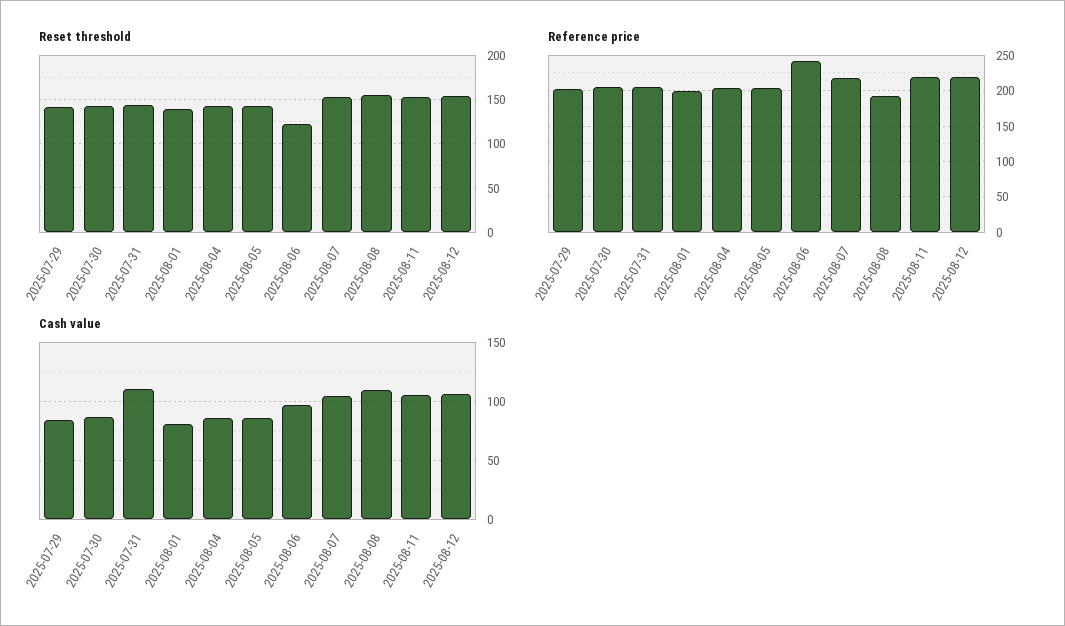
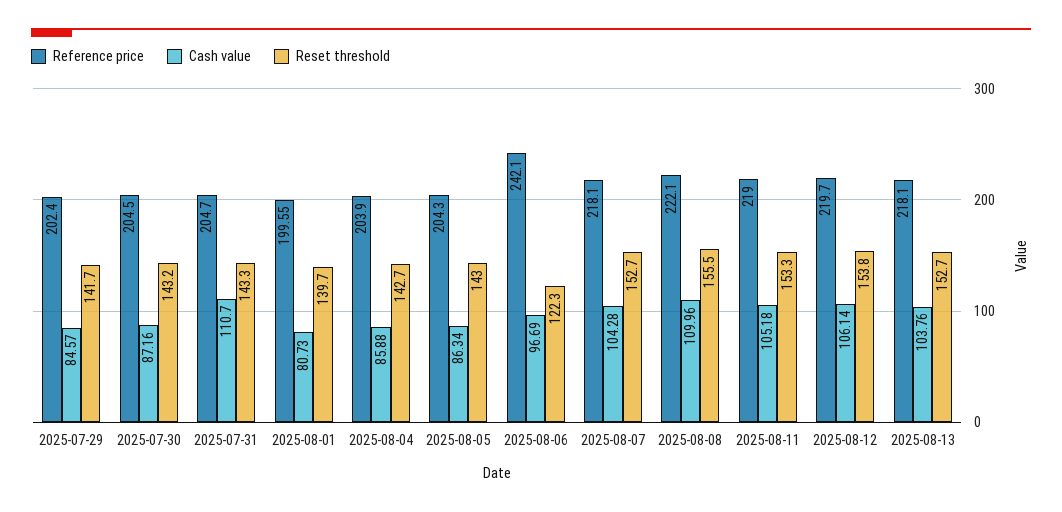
Reference price, 2025-08-08: 190 -> 222.1
Reference price, 2025-08-13: none -> 218.1
Cash value, 2025-08-13: none -> 103.76
Reset threshold, 2025-08-13: none -> 152.7

